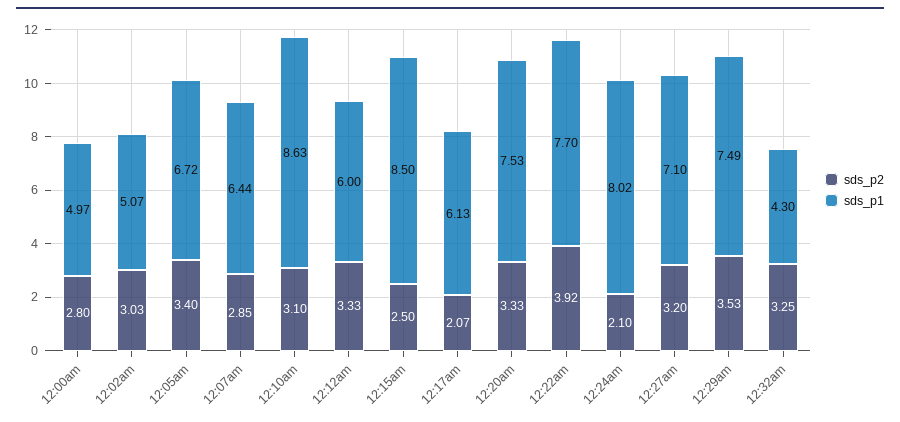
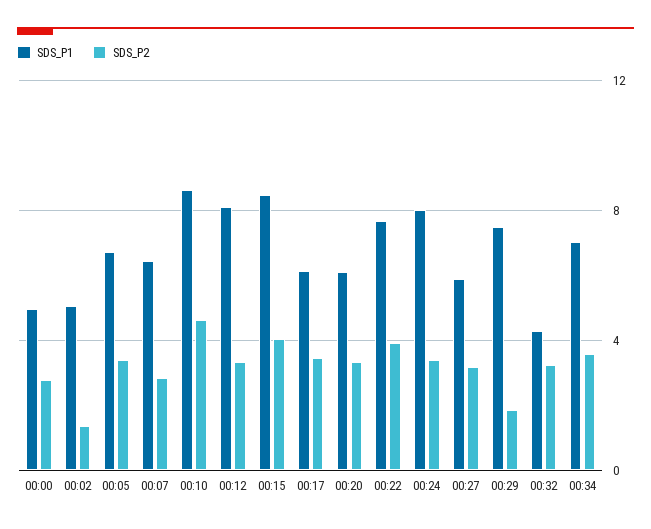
sds_p2, 12:02am: 3.03 -> 1.5
sds_p2, 12:10am: 3.1 -> 4.5
sds_p1, 12:12am: 6 -> 8
sds_p2, 12:15am: 2.5 -> 4
sds_p2, 12:17am: 2.07 -> 3.5
sds_p1, 12:20am: 7.53 -> 6
sds_p2, 12:24am: 2.1 -> 3.5
sds_p1, 12:27am: 7.1 -> 6
sds_p2, 12:29am: 3.53 -> 2
sds_p1, 00:34: none -> 7
sds_p2, 00:34: none -> 3.5

